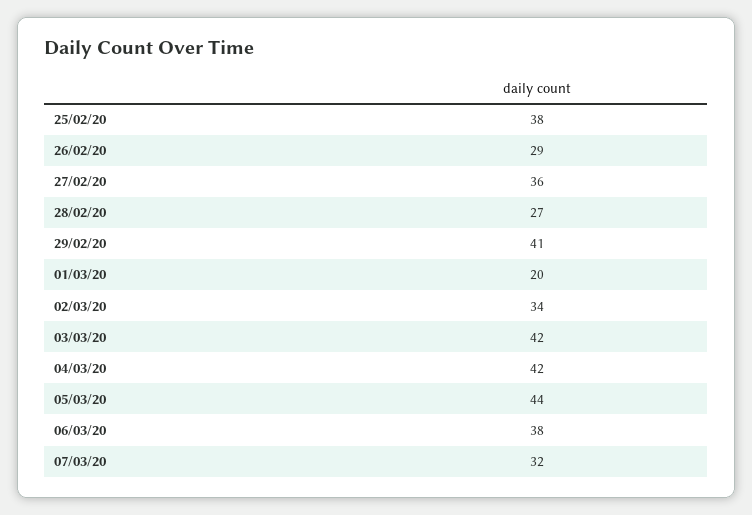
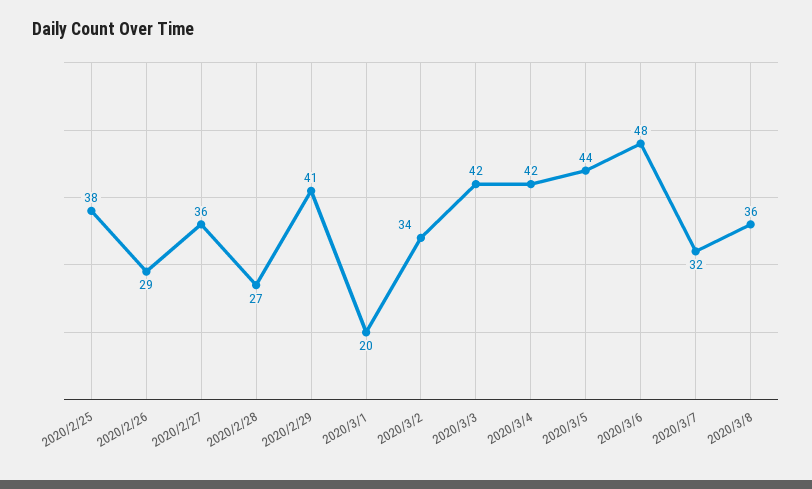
06/03/20: 38 -> 48
2020/3/8: none -> 36

